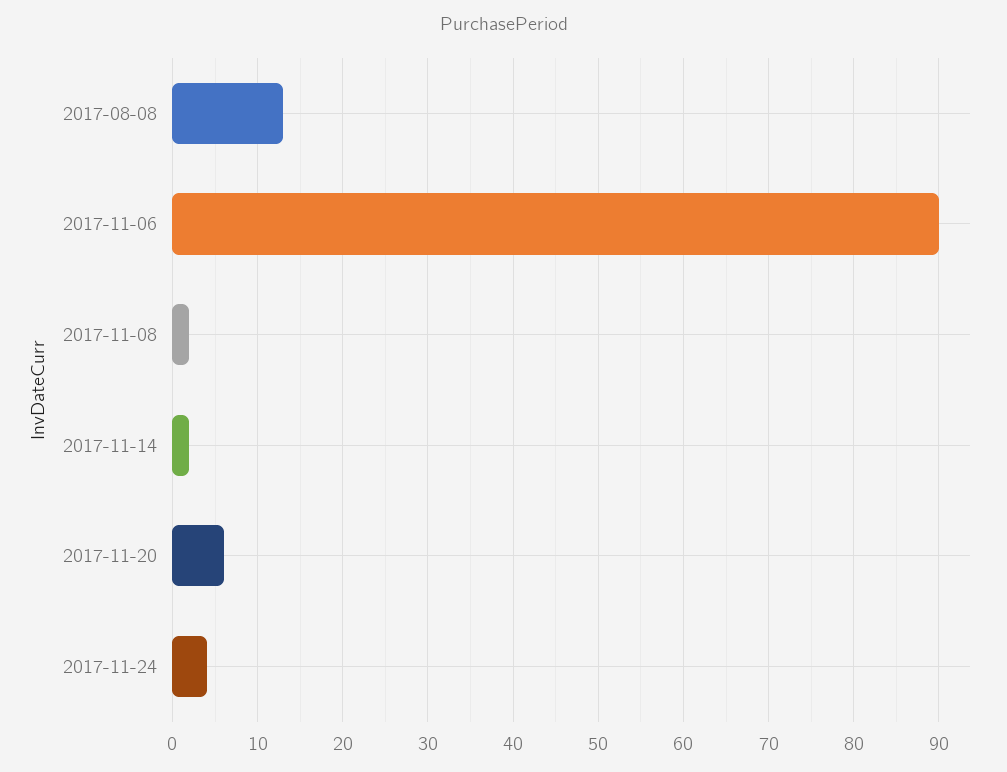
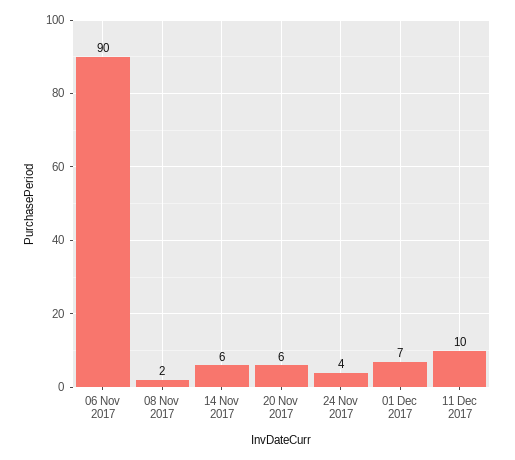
2017-08-08: 13 -> none
2017-11-14: 2 -> 6
01 Dec 2017: none -> 7
11 Dec 2017: none -> 10

